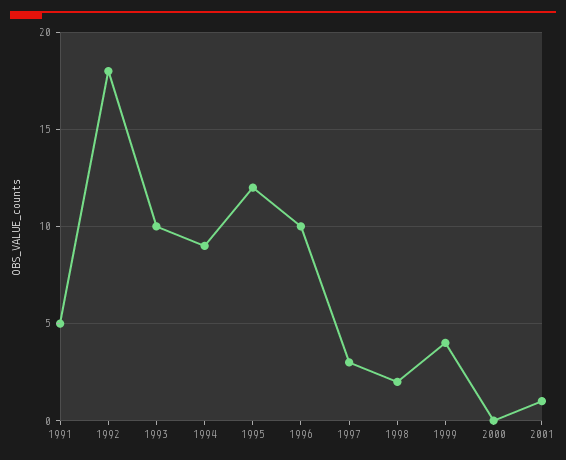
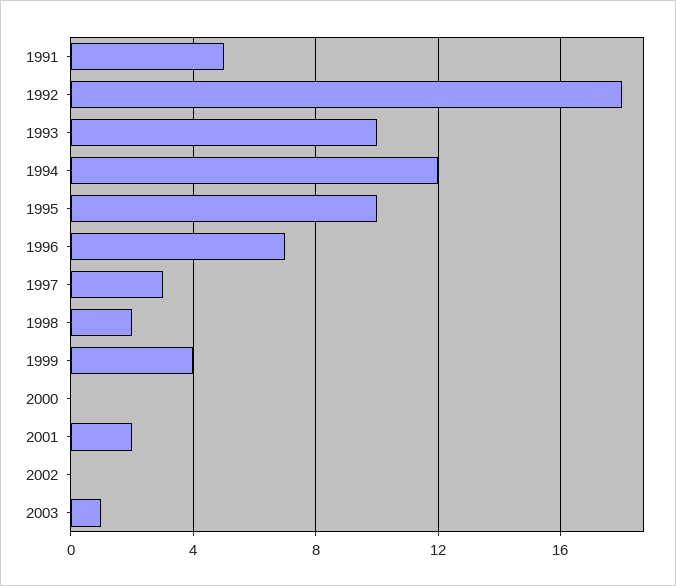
1994: 9 -> 12
1995: 12 -> 10
1996: 10 -> 7
2001: 1 -> 2
2002: none -> 0
2003: none -> 1

